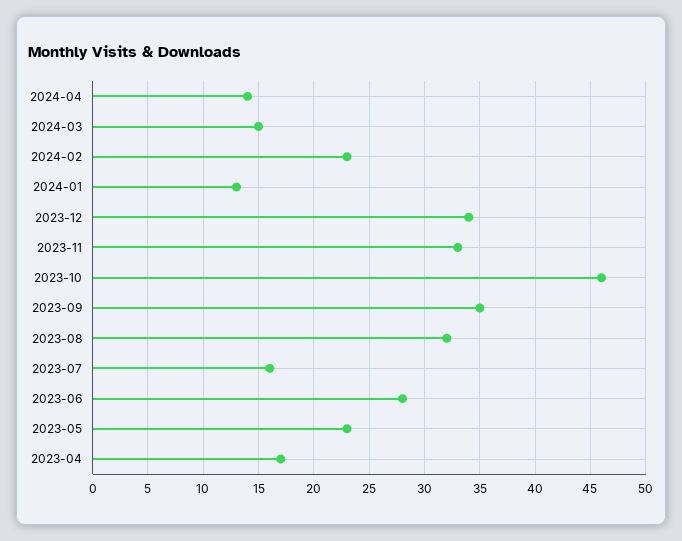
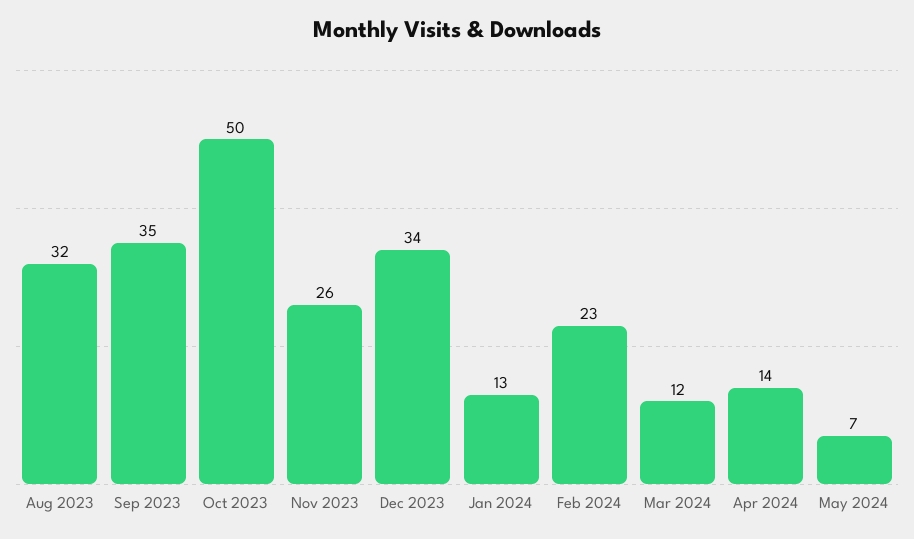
2024-03: 15 -> 12
2023-11: 33 -> 26
2023-10: 46 -> 50
2023-07: 16 -> none
2023-06: 28 -> none
2023-05: 23 -> none
2023-04: 17 -> none
May 2024: none -> 7

